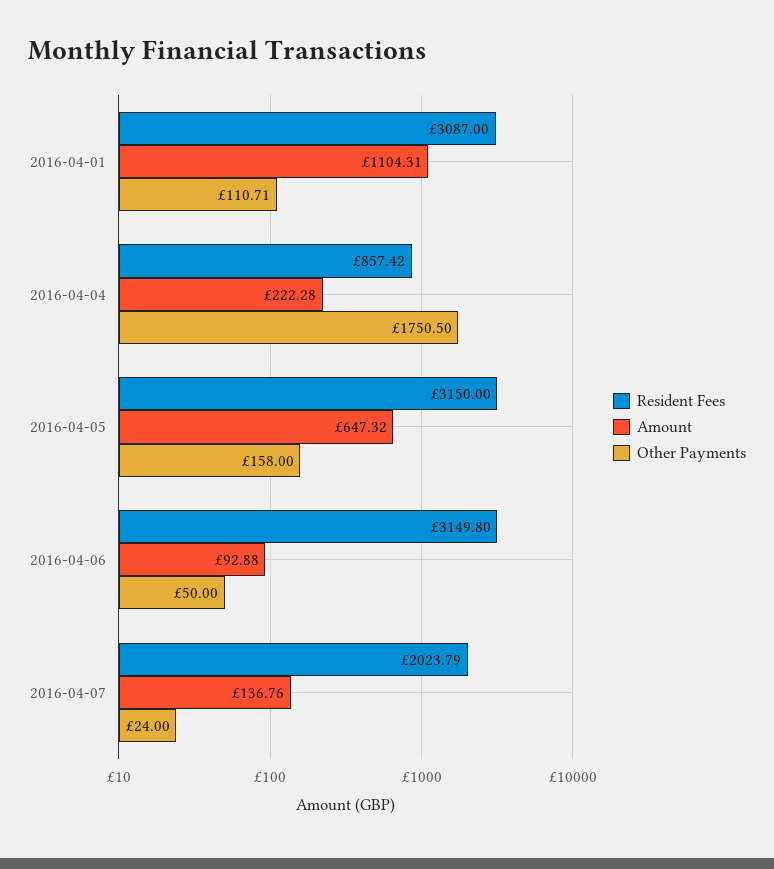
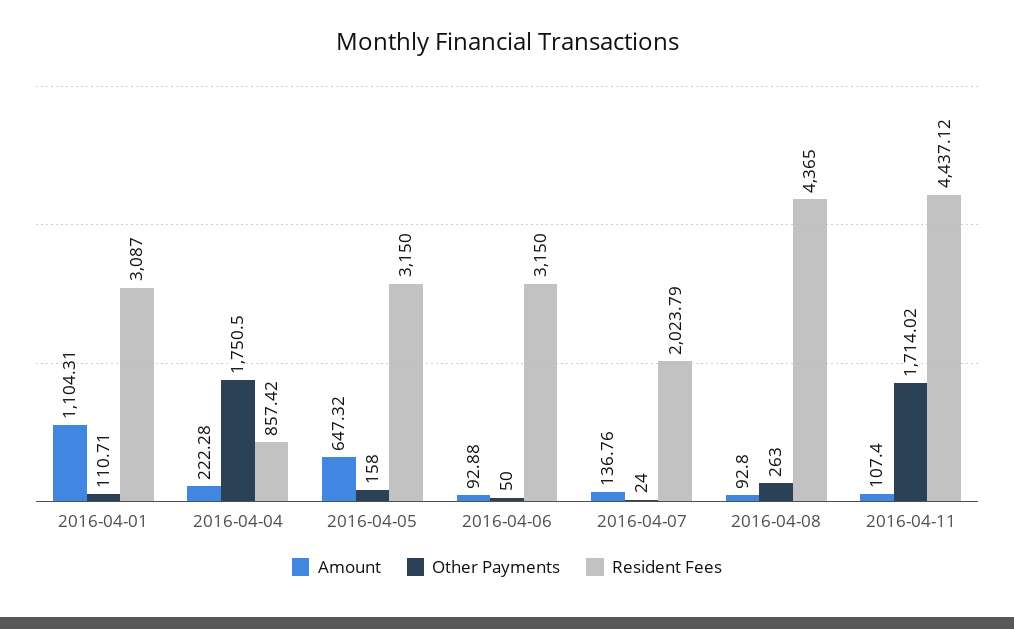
Resident Fees, 2016-04-06: 3149.8 -> 3150
Amount, 2016-04-08: none -> 92.8
Other Payments, 2016-04-08: none -> 263
Resident Fees, 2016-04-08: none -> 4365
Amount, 2016-04-11: none -> 107.4
Other Payments, 2016-04-11: none -> 1714.02
Resident Fees, 2016-04-11: none -> 4437.12

